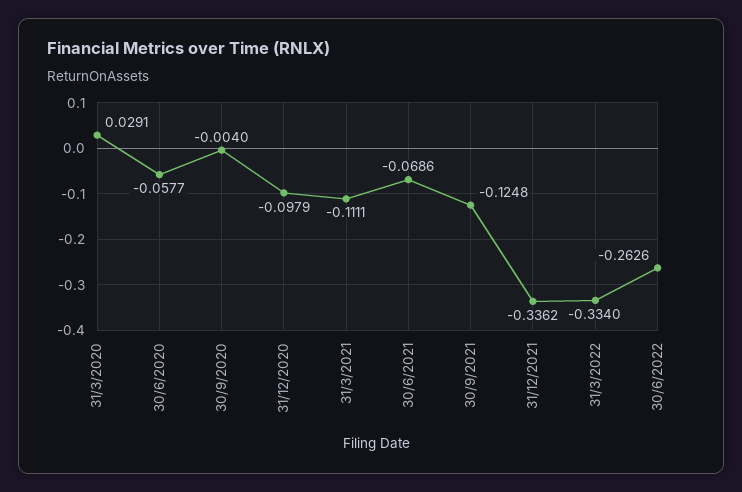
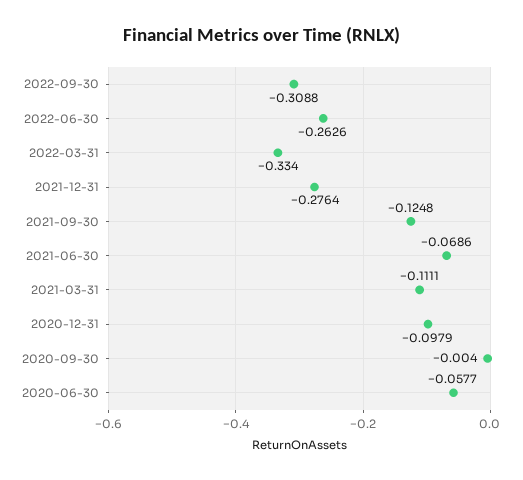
31/3/2020: 0.0291 -> none
31/12/2021: -0.3362 -> -0.2764
2022-09-30: none -> -0.3088

